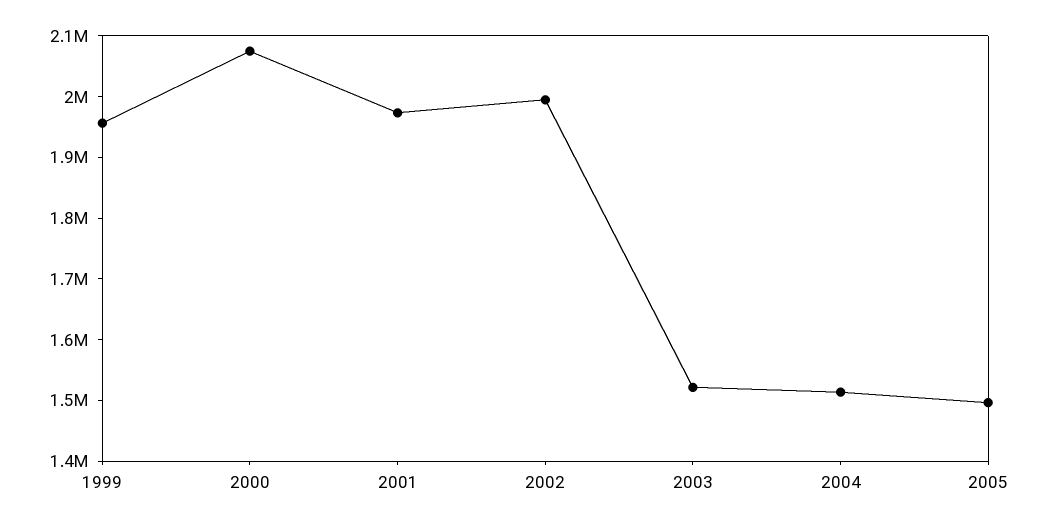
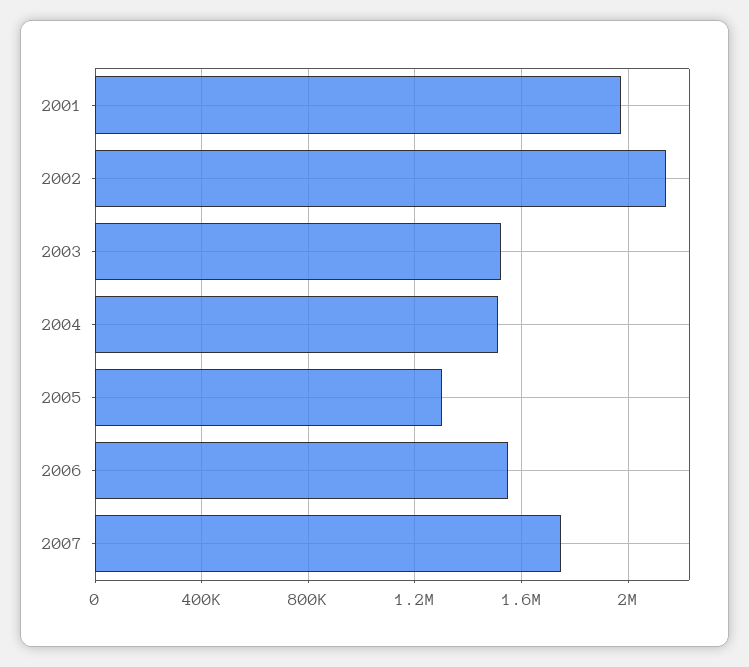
1999: 1960000 -> none
2000: 2080000 -> none
2002: 2000000 -> 2150000
2005: 1500000 -> 1300000
2006: none -> 1550000
2007: none -> 1750000

